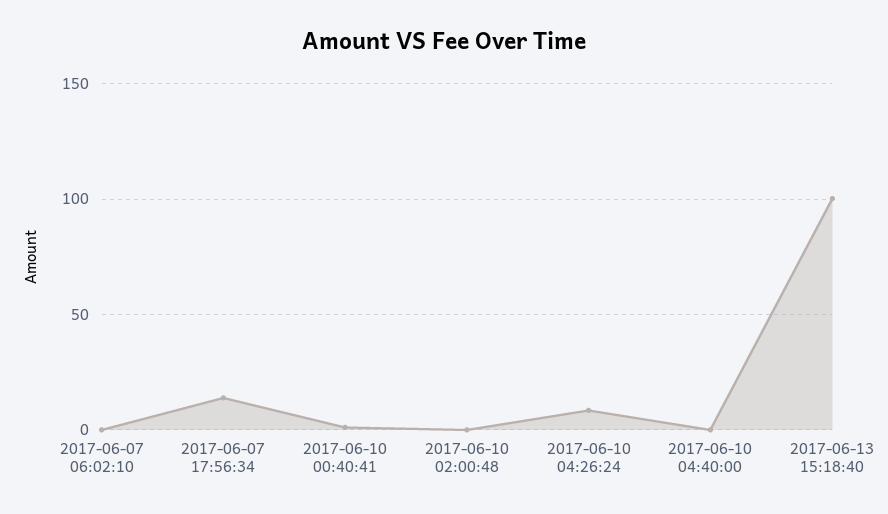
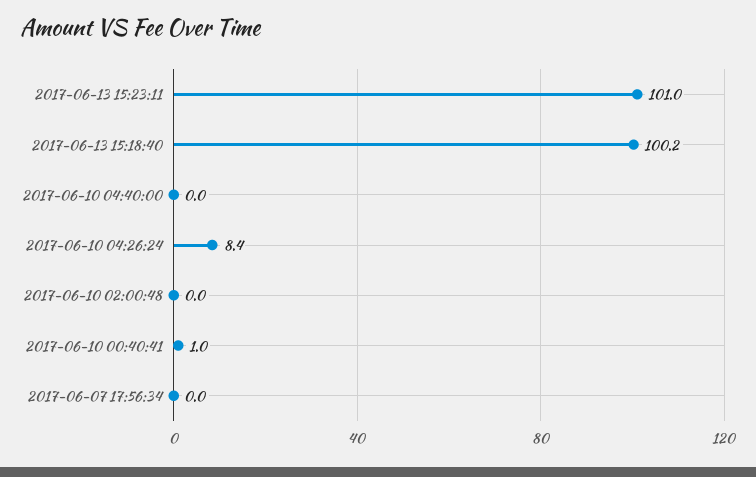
2017-06-07 06:02:10: 0 -> none
2017-06-07 17:56:34: 15 -> 0
2017-06-13 15:23:11: none -> 101

